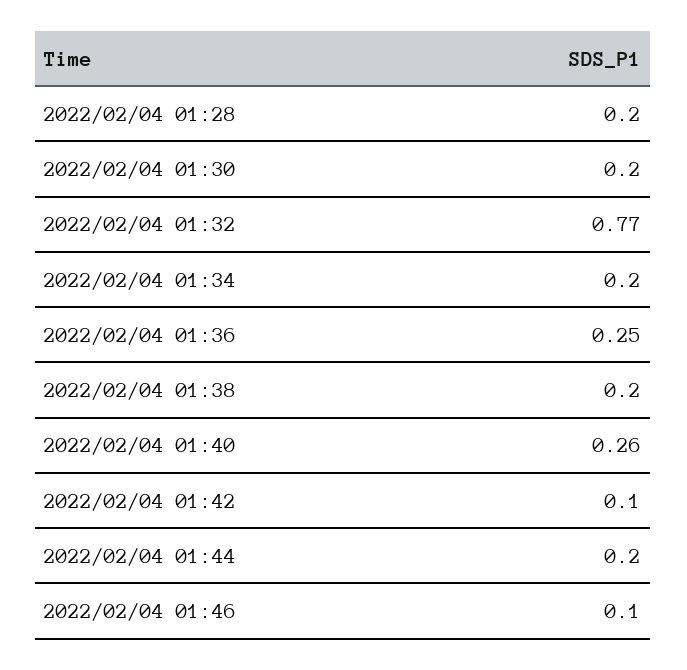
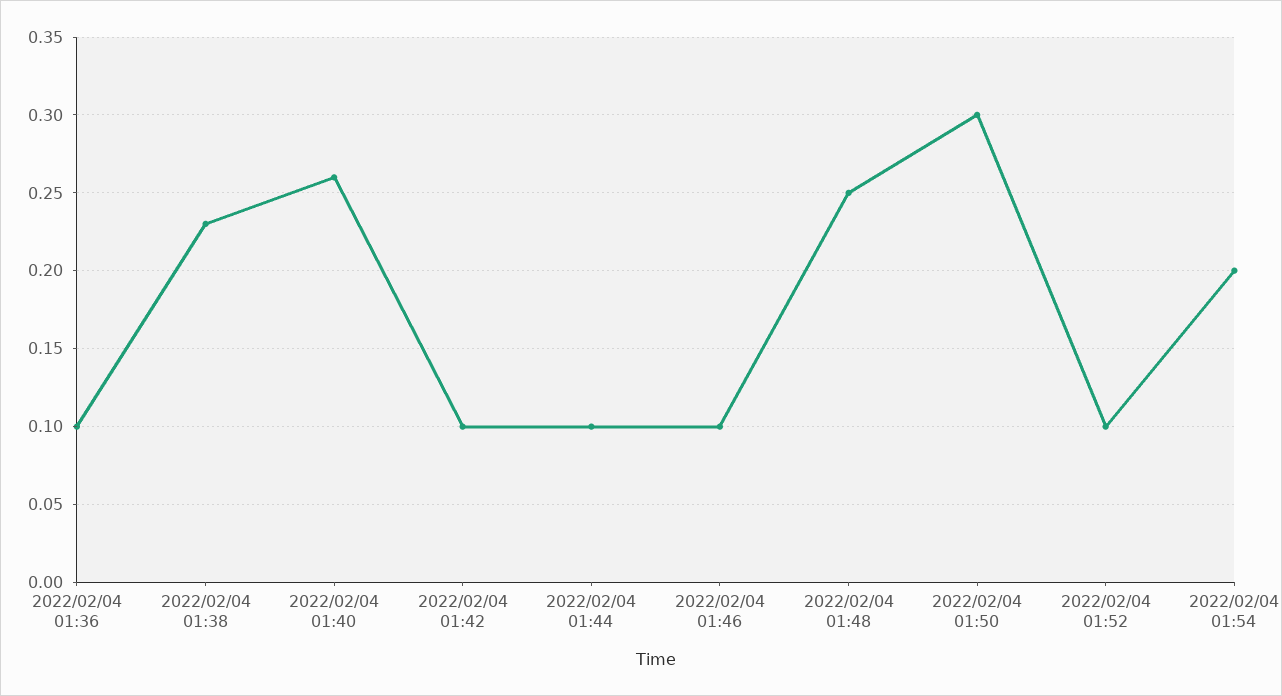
2022/02/04 01:28: 0.2 -> none
2022/02/04 01:30: 0.2 -> none
2022/02/04 01:32: 0.77 -> none
2022/02/04 01:34: 0.2 -> none
2022/02/04 01:36: 0.25 -> 0.1
2022/02/04 01:38: 0.2 -> 0.23
2022/02/04 01:44: 0.2 -> 0.1
2022/02/04 01:48: none -> 0.25
2022/02/04 01:50: none -> 0.3
2022/02/04 01:52: none -> 0.1
2022/02/04 01:54: none -> 0.2

